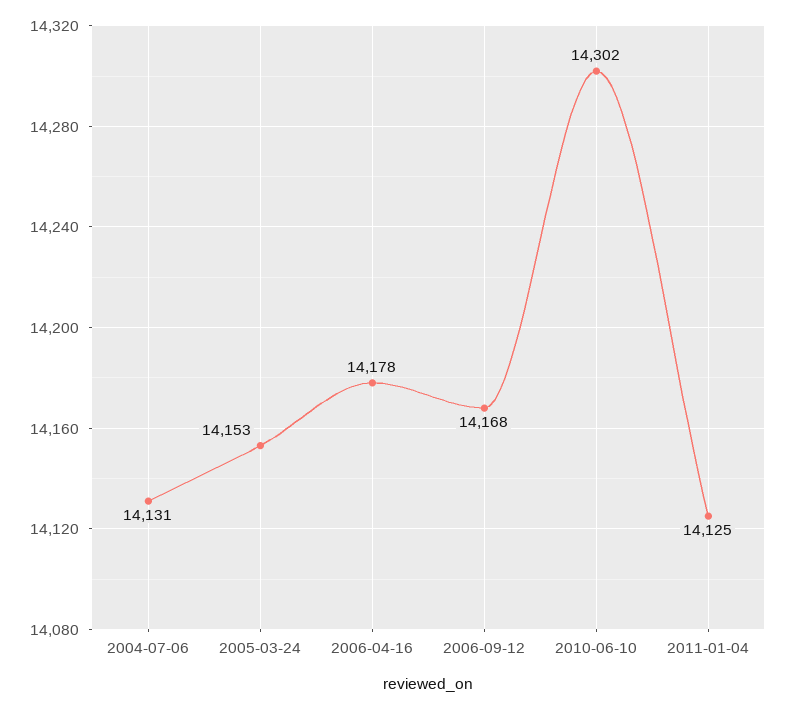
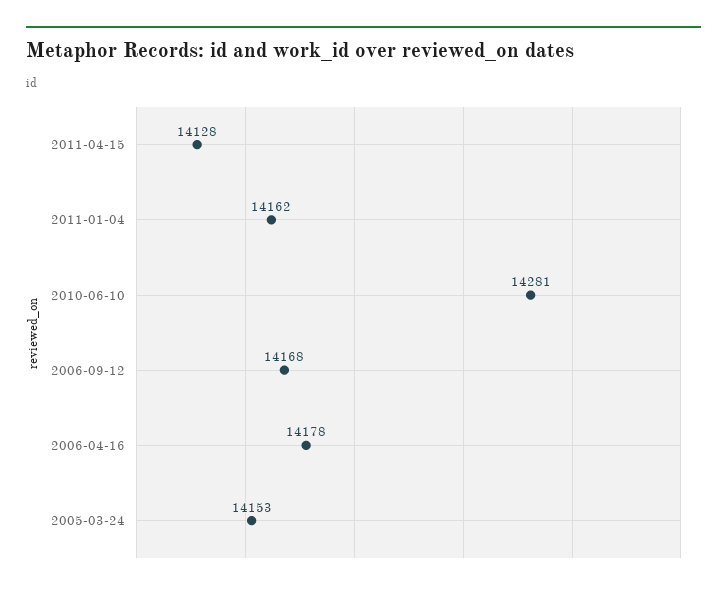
2004-07-06: 14131 -> none
2010-06-10: 14302 -> 14281
2011-01-04: 14125 -> 14162
2011-04-15: none -> 14128

